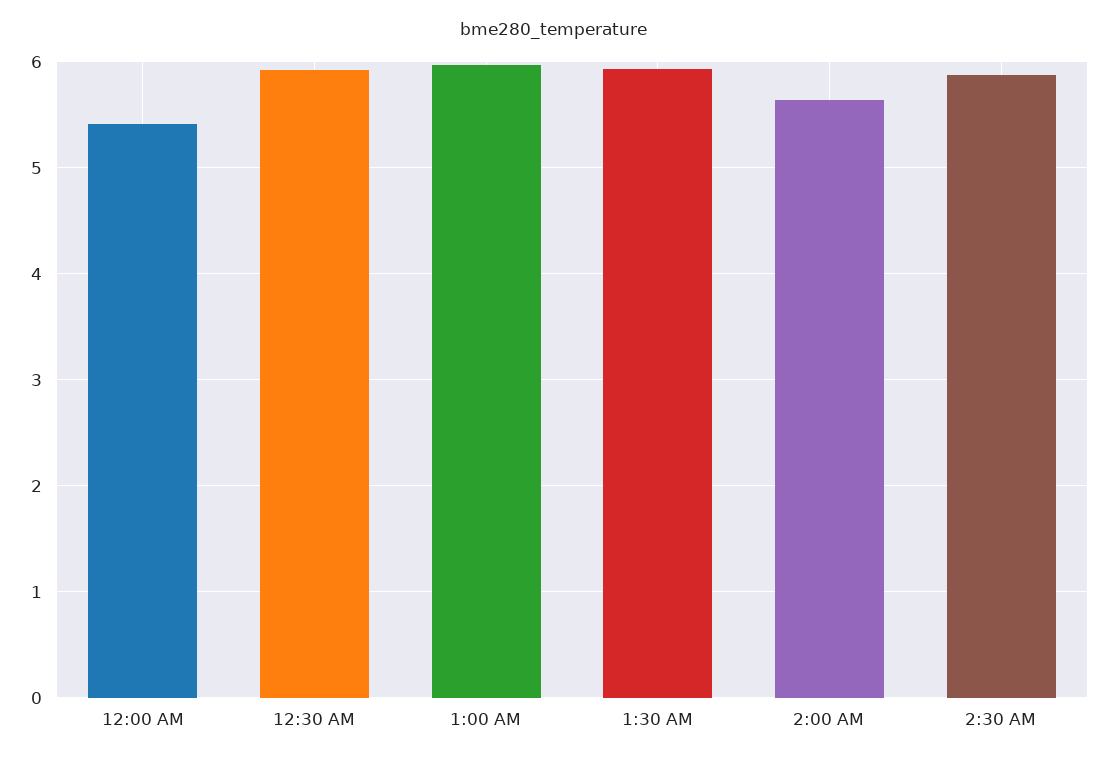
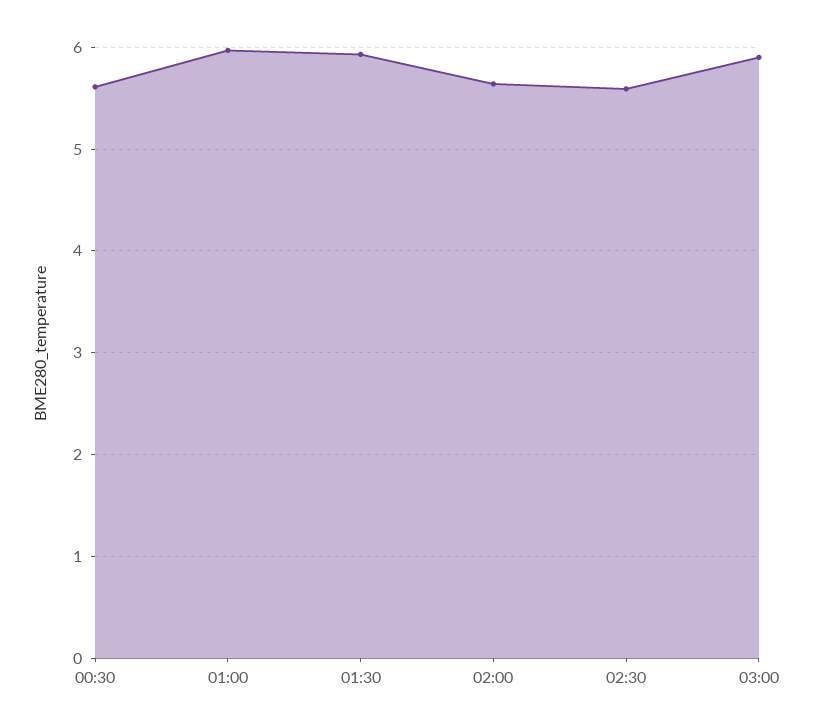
12:00 AM: 5.4 -> none
12:30 AM: 5.9 -> 5.6
2:30 AM: 5.9 -> 5.6
03:00: none -> 5.9

